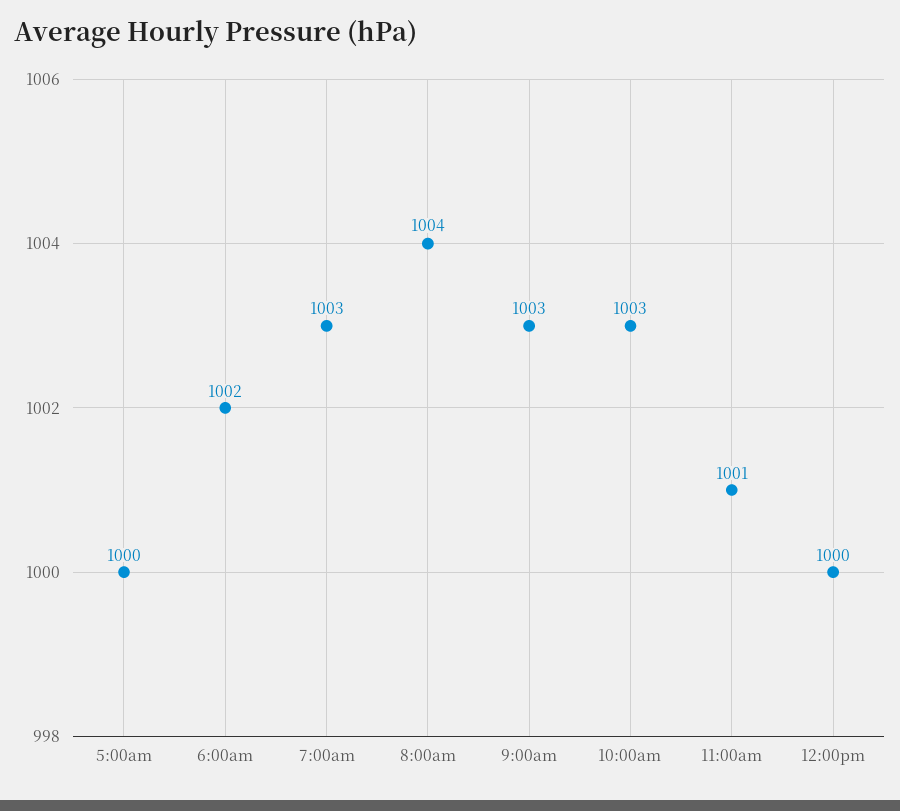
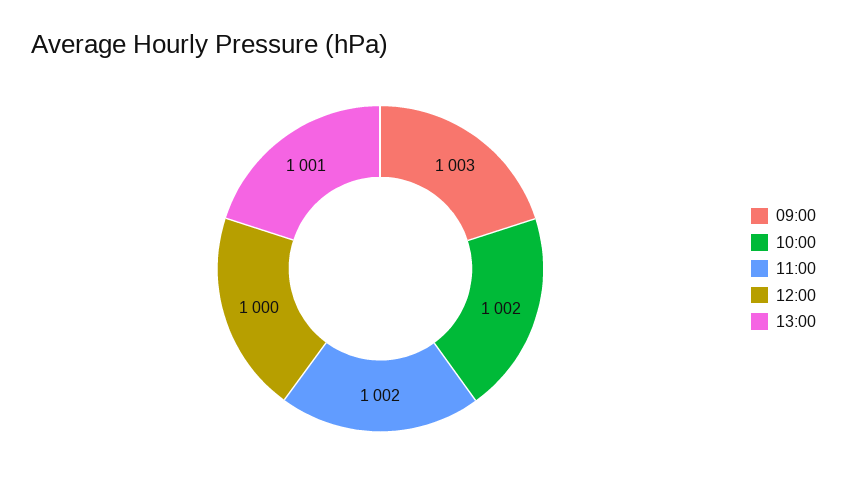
5:00am: 1000 -> none
6:00am: 1002 -> none
7:00am: 1003 -> none
8:00am: 1004 -> none
10:00am: 1003 -> 1002
11:00am: 1001 -> 1002
13:00: none -> 1001

